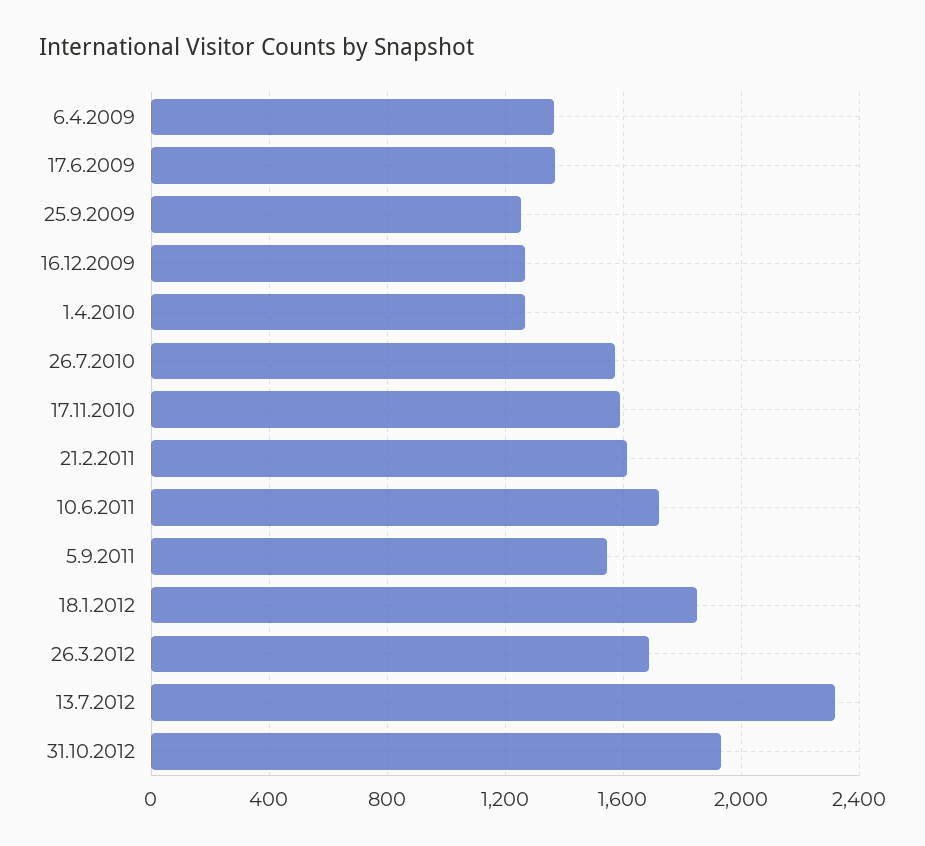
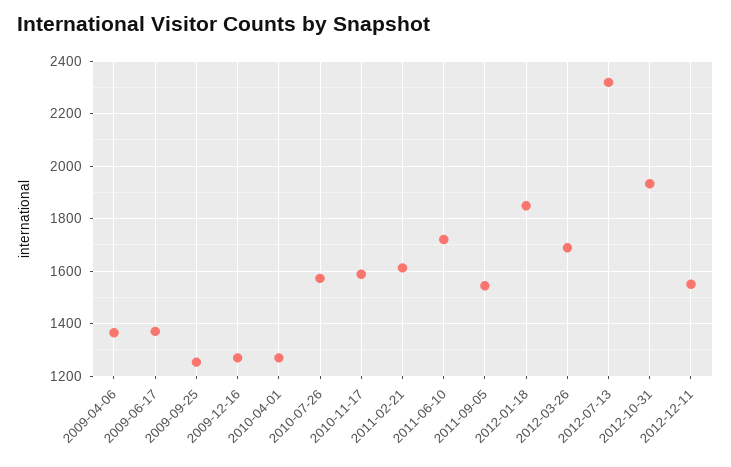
2012-12-11: none -> 1550

